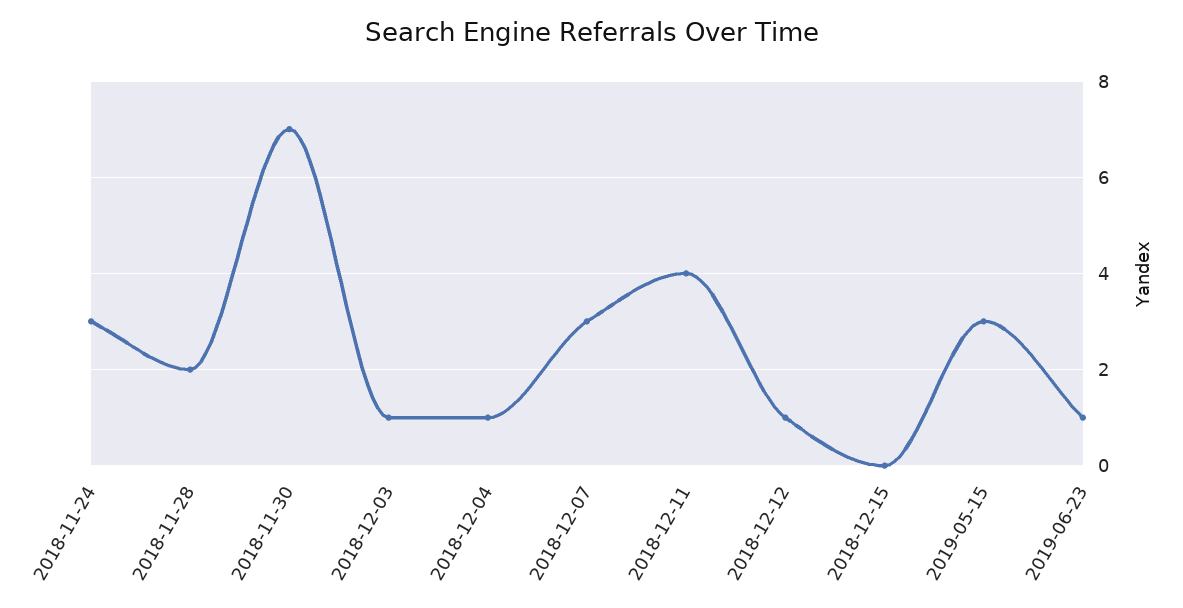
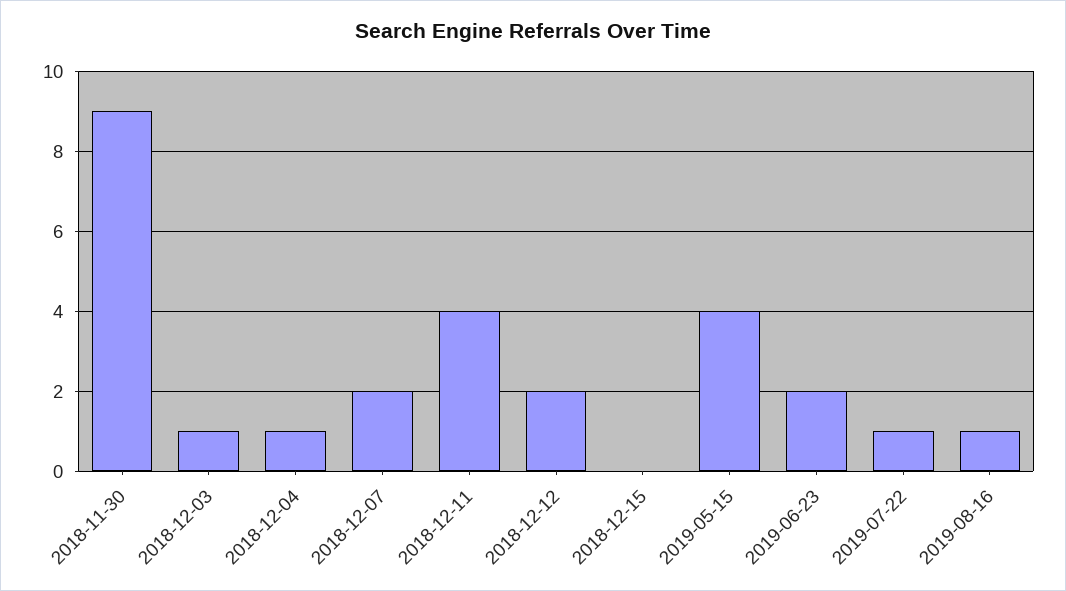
2018-11-24: 3 -> none
2018-11-28: 2 -> none
2018-11-30: 7 -> 9
2018-12-07: 3 -> 2
2018-12-12: 1 -> 2
2019-05-15: 3 -> 4
2019-06-23: 1 -> 2
2019-07-22: none -> 1
2019-08-16: none -> 1

